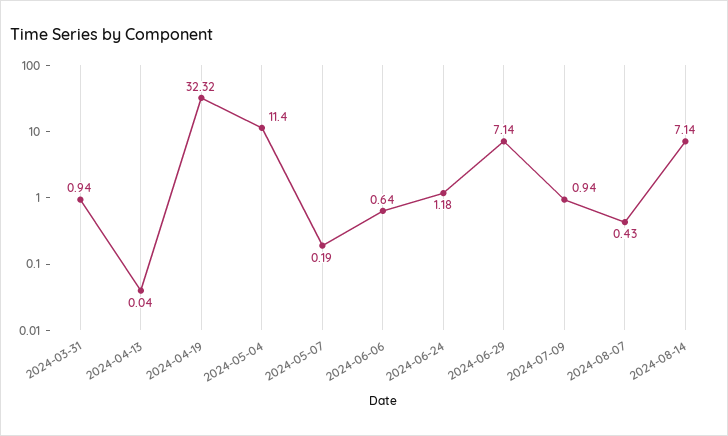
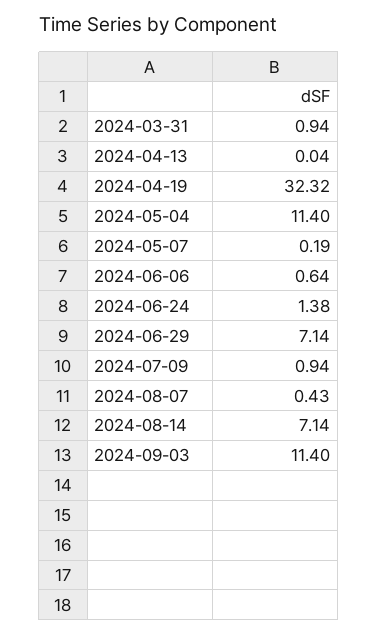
2024-06-24: 1.18 -> 1.38
2024-09-03: none -> 11.4

